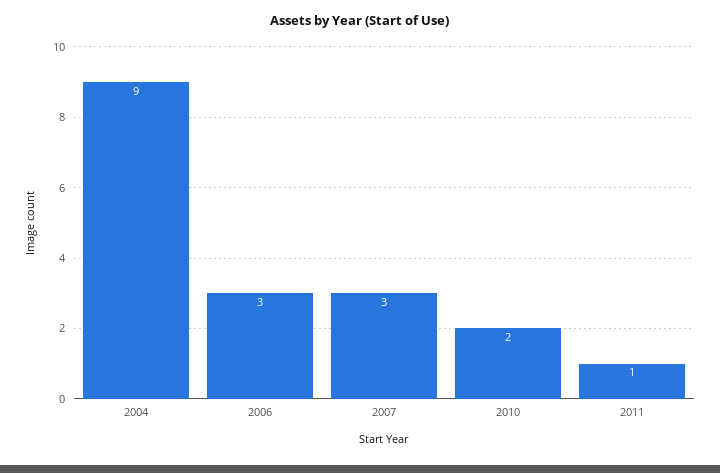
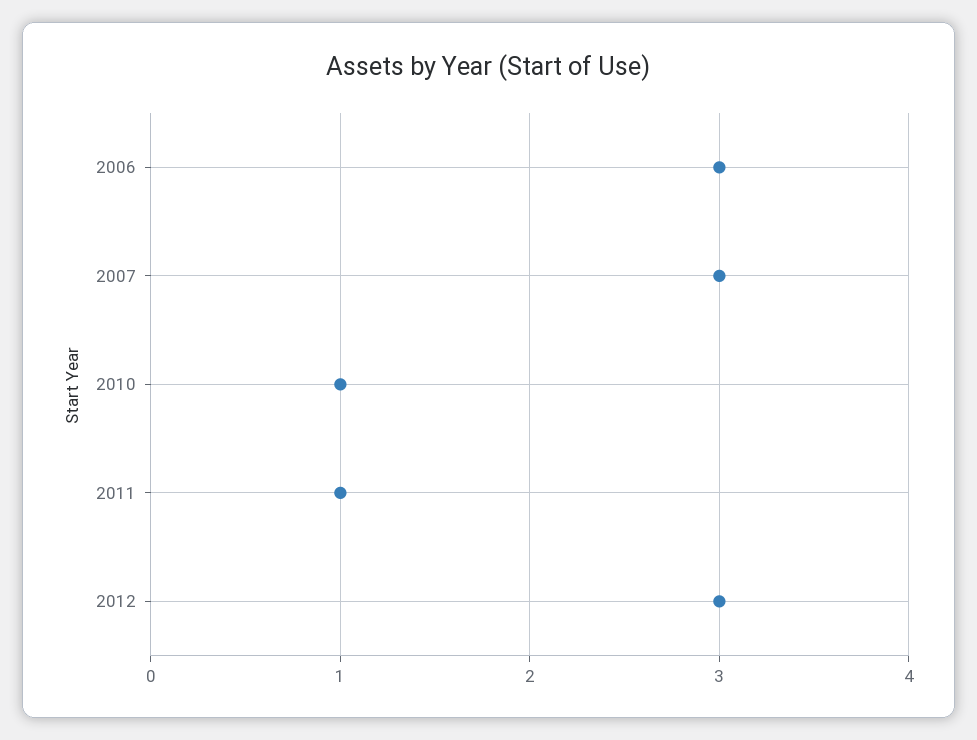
2004: 9 -> none
2010: 2 -> 1
2012: none -> 3

